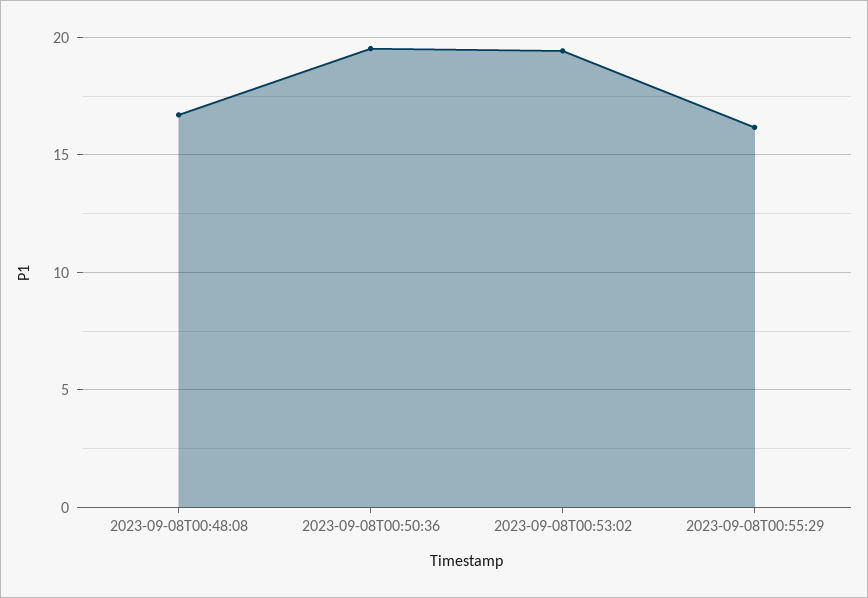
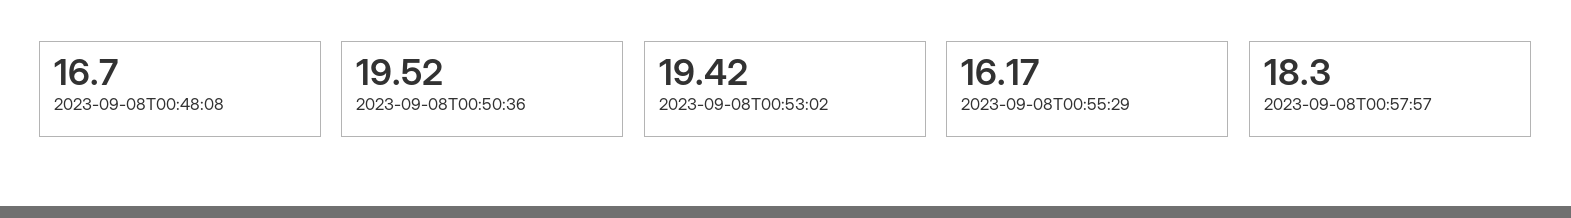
2023-09-08T00:57:57: none -> 18.3

